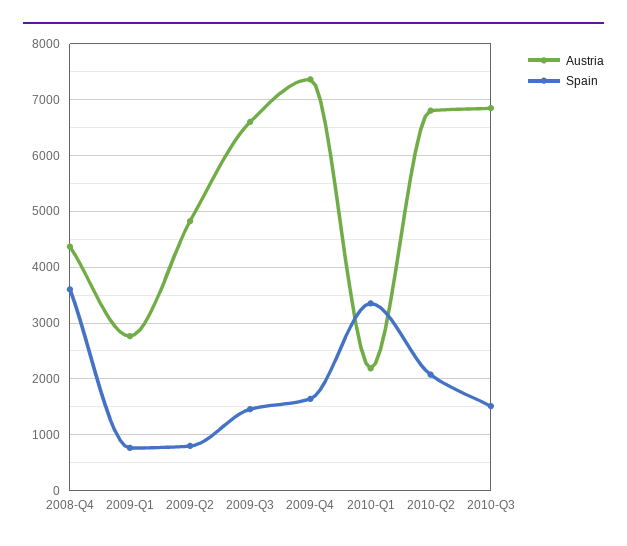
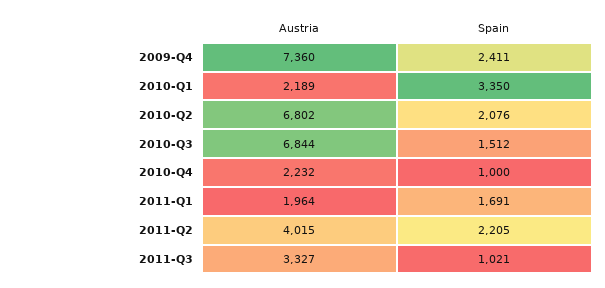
Austria, 2008-Q4: 4400 -> none
Spain, 2008-Q4: 3600 -> none
Austria, 2009-Q1: 2800 -> none
Spain, 2009-Q1: 800 -> none
Austria, 2009-Q2: 4800 -> none
Spain, 2009-Q2: 800 -> none
Austria, 2009-Q3: 6600 -> none
Spain, 2009-Q3: 1400 -> none
Spain, 2009-Q4: 1600 -> 2411
Austria, 2010-Q4: none -> 2232
Spain, 2010-Q4: none -> 1000
Austria, 2011-Q1: none -> 1964
Spain, 2011-Q1: none -> 1691
Austria, 2011-Q2: none -> 4015
Spain, 2011-Q2: none -> 2205
Austria, 2011-Q3: none -> 3327
Spain, 2011-Q3: none -> 1021

